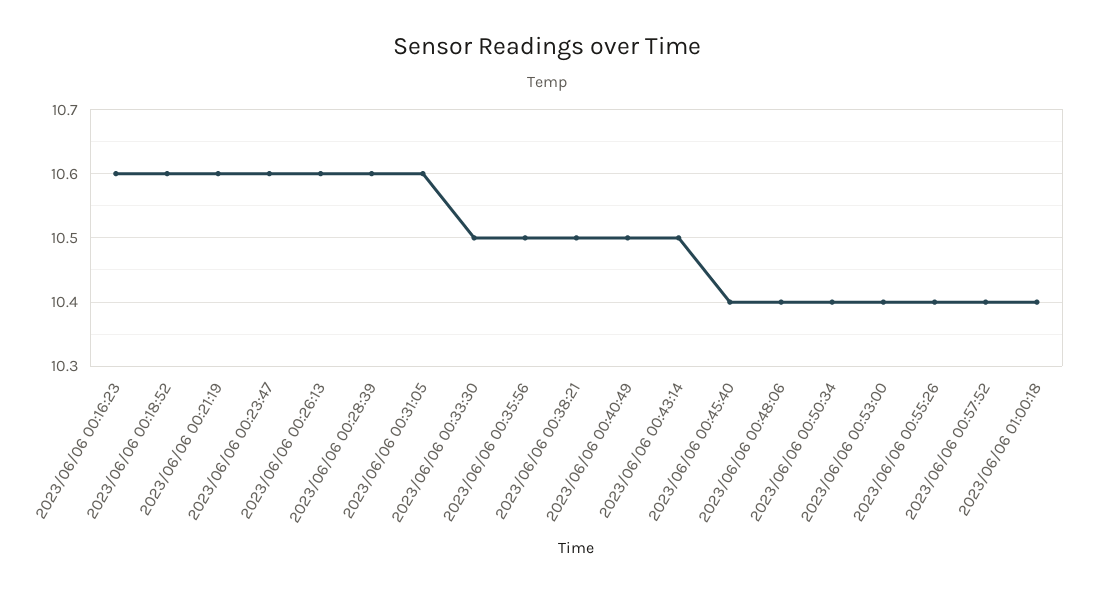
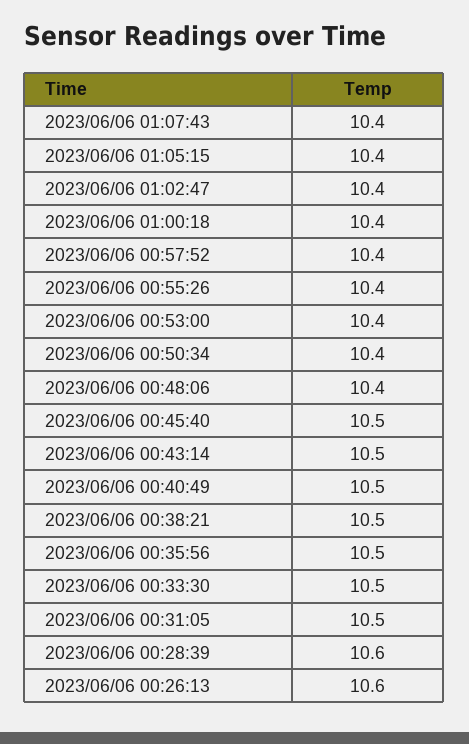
2023/06/06 00:16:23: 10.6 -> none
2023/06/06 00:18:52: 10.6 -> none
2023/06/06 00:21:19: 10.6 -> none
2023/06/06 00:23:47: 10.6 -> none
2023/06/06 00:31:05: 10.6 -> 10.5
2023/06/06 00:45:40: 10.4 -> 10.5
2023/06/06 01:07:43: none -> 10.4
2023/06/06 01:05:15: none -> 10.4
2023/06/06 01:02:47: none -> 10.4

